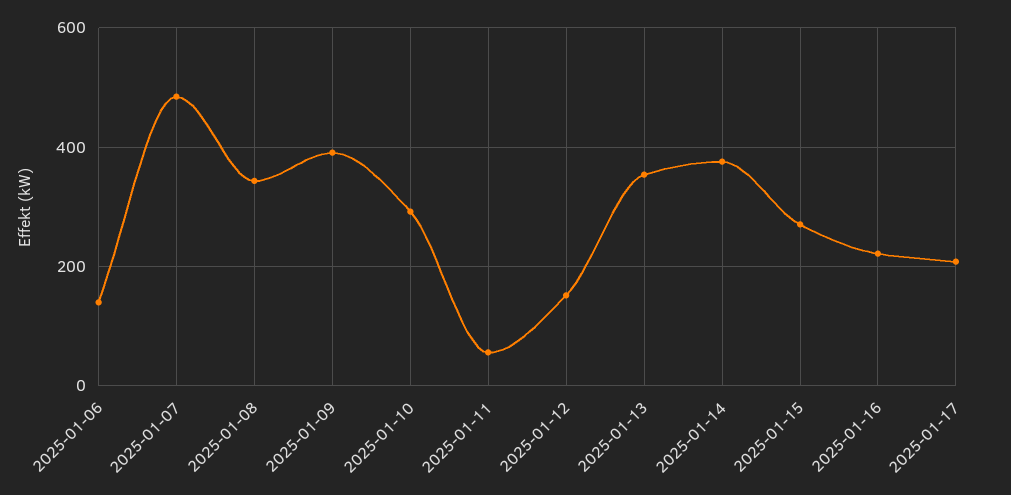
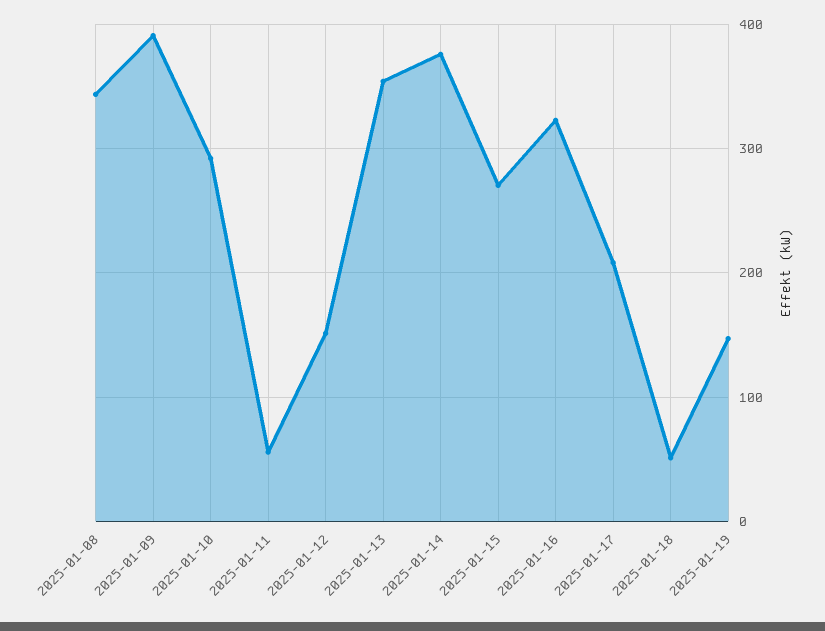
2025-01-06: 140 -> none
2025-01-07: 480 -> none
2025-01-16: 220 -> 320
2025-01-18: none -> 50
2025-01-19: none -> 150

